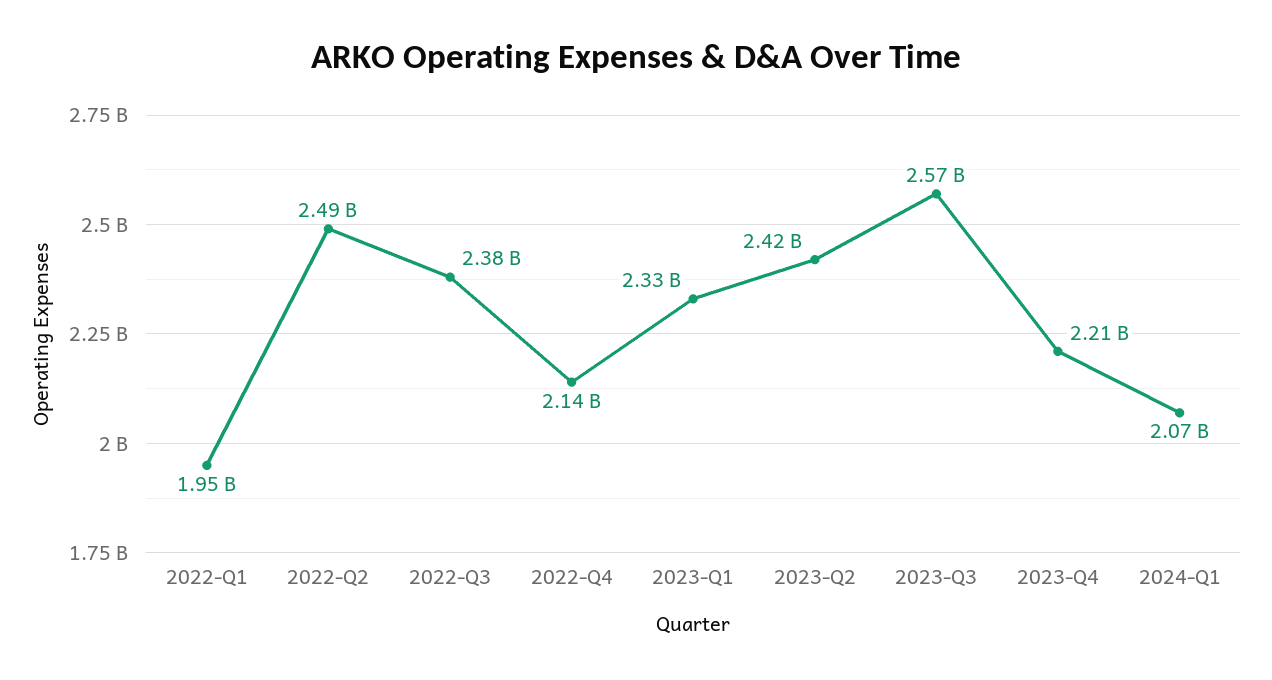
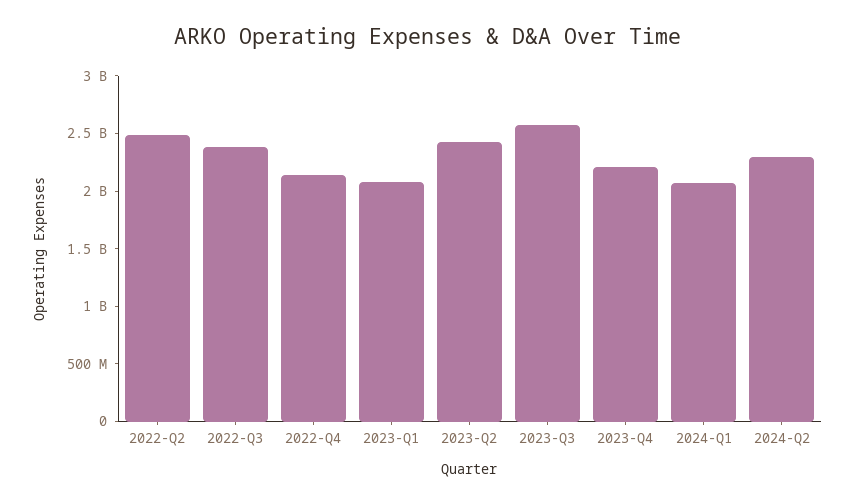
2022-Q1: 1950000000 -> none
2023-Q1: 2330000000 -> 2100000000
2024-Q2: none -> 2300000000

